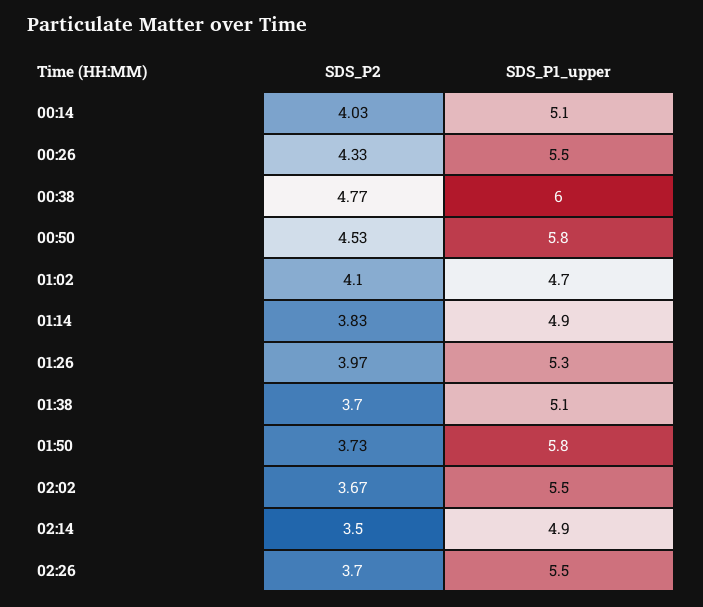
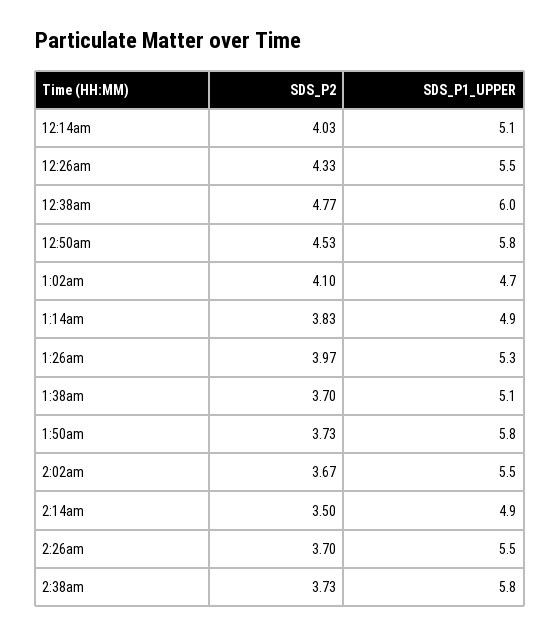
SDS_P2, 2:38am: none -> 3.73
SDS_P1_upper, 2:38am: none -> 5.8

